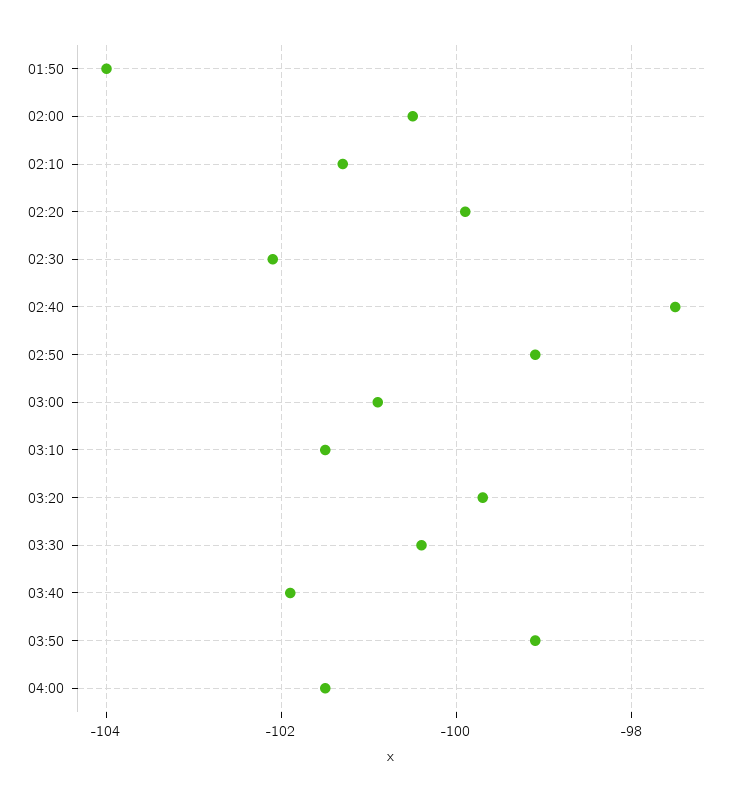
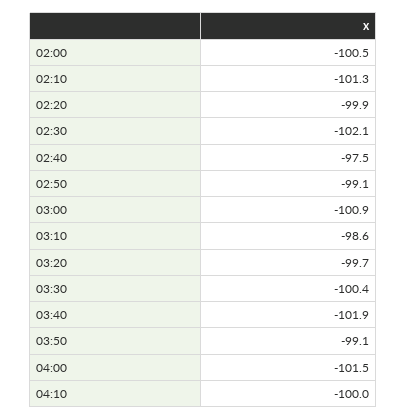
01:50: -104 -> none
03:10: -101.5 -> -98.6
04:10: none -> -100

